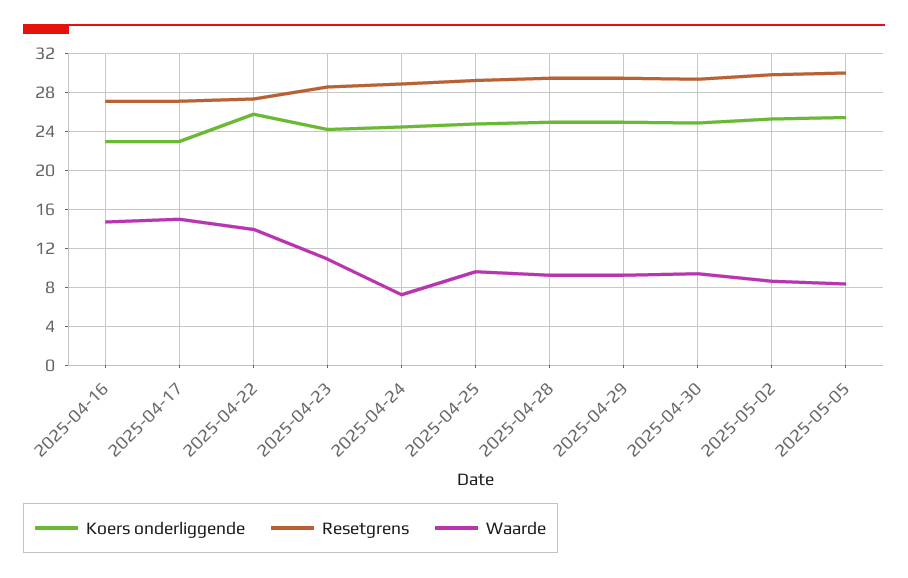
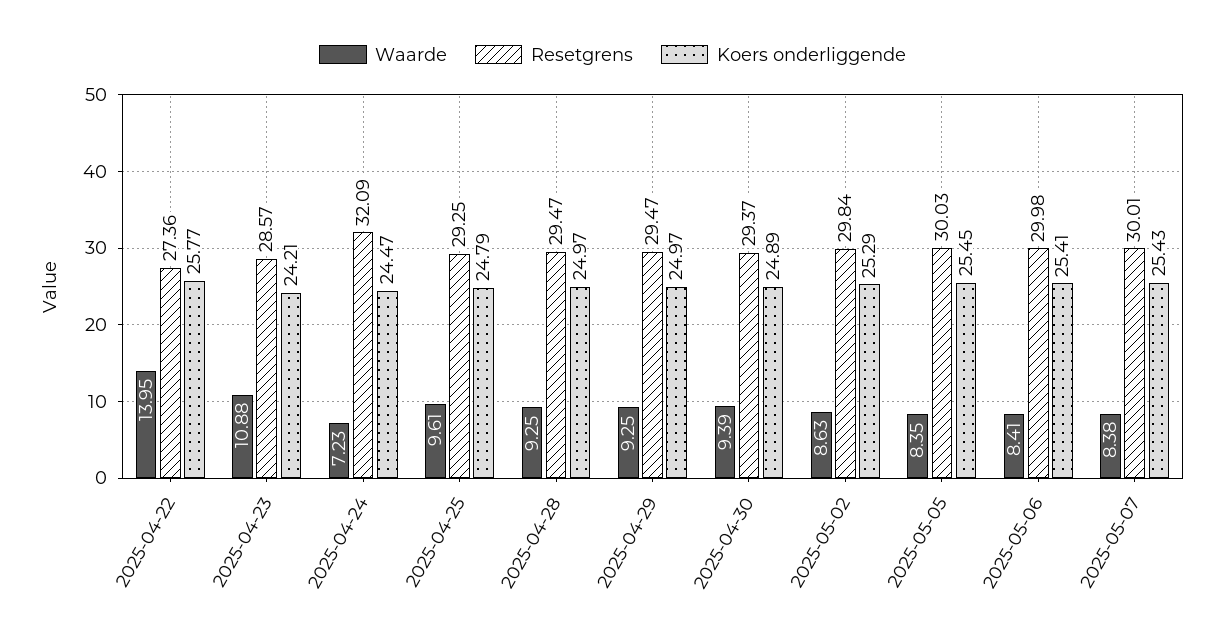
Koers onderliggende, 2025-04-16: 23 -> none
Resetgrens, 2025-04-16: 27 -> none
Waarde, 2025-04-16: 15 -> none
Koers onderliggende, 2025-04-17: 23 -> none
Resetgrens, 2025-04-17: 27 -> none
Waarde, 2025-04-17: 15 -> none
Resetgrens, 2025-04-24: 29 -> 32.09
Waarde, 2025-05-06: none -> 8.41
Resetgrens, 2025-05-06: none -> 29.98
Koers onderliggende, 2025-05-06: none -> 25.41
Waarde, 2025-05-07: none -> 8.38
Resetgrens, 2025-05-07: none -> 30.01
Koers onderliggende, 2025-05-07: none -> 25.43

